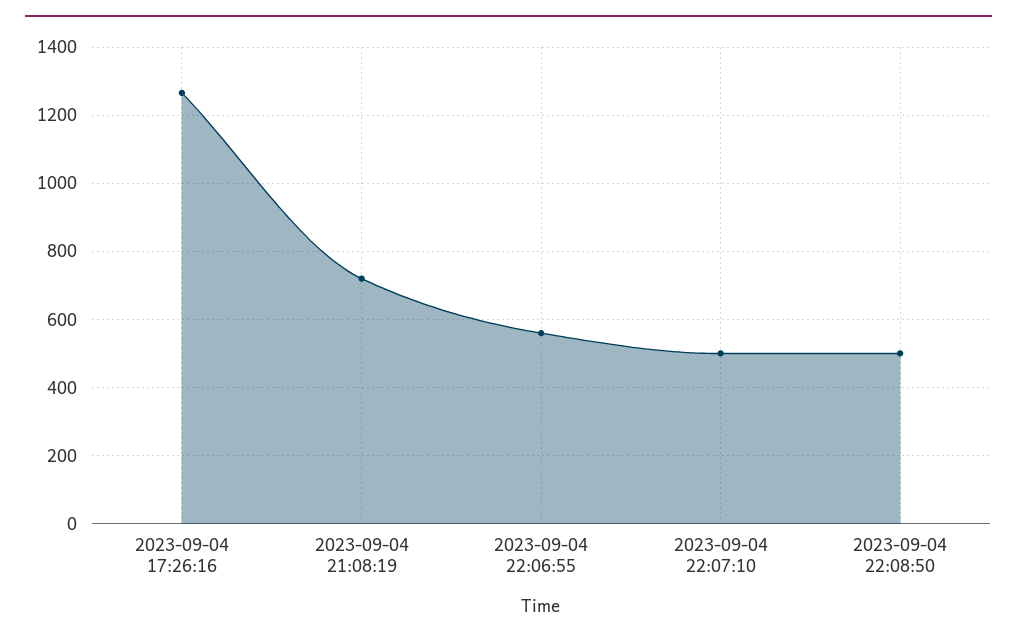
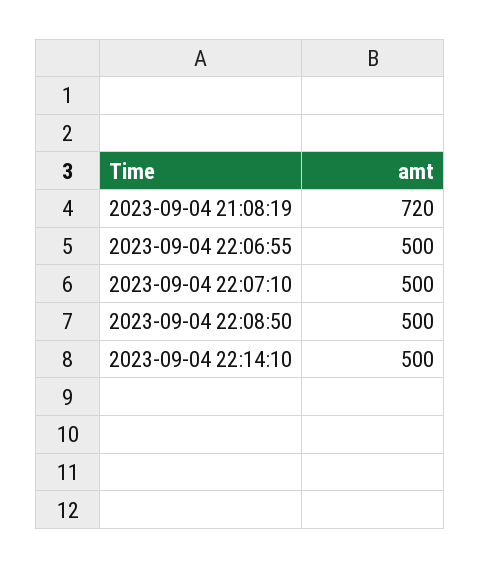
2023-09-04 17:26:16: 1260 -> none
2023-09-04 22:06:55: 560 -> 500
2023-09-04 22:14:10: none -> 500

